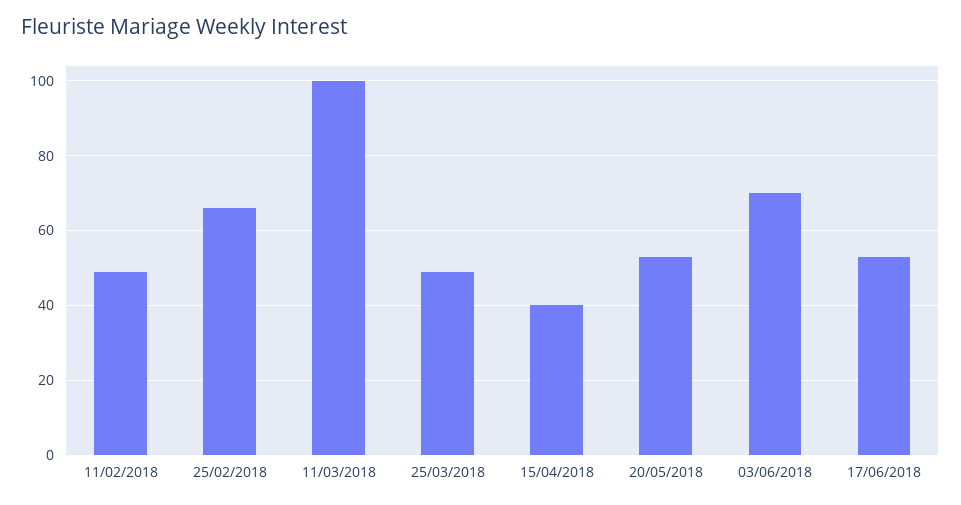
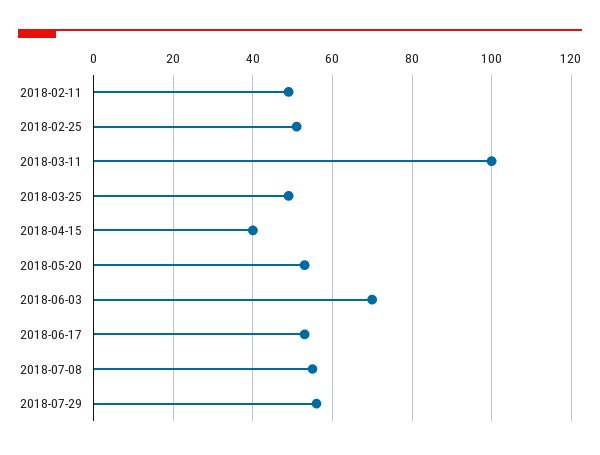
25/02/2018: 65 -> 50
2018-07-08: none -> 55
2018-07-29: none -> 55

